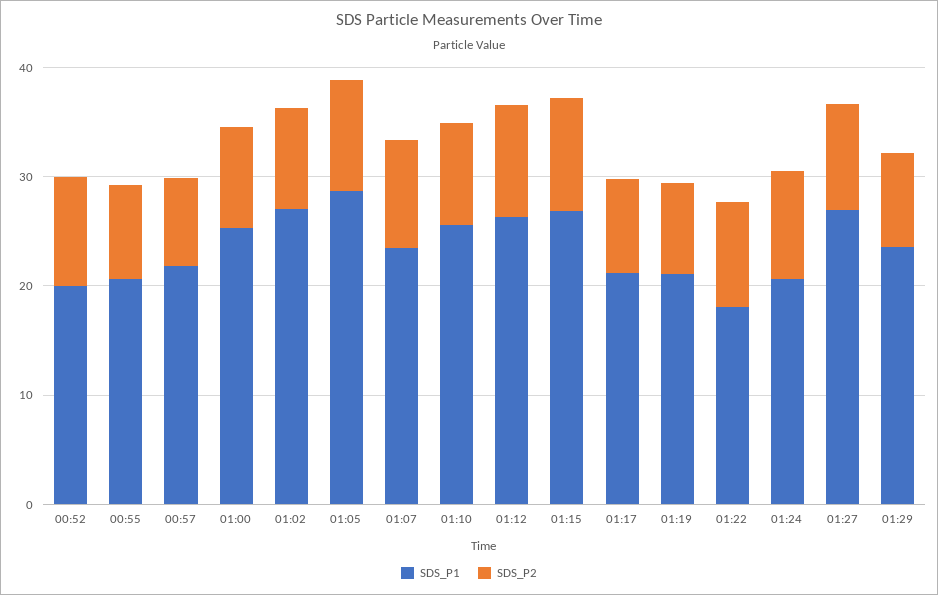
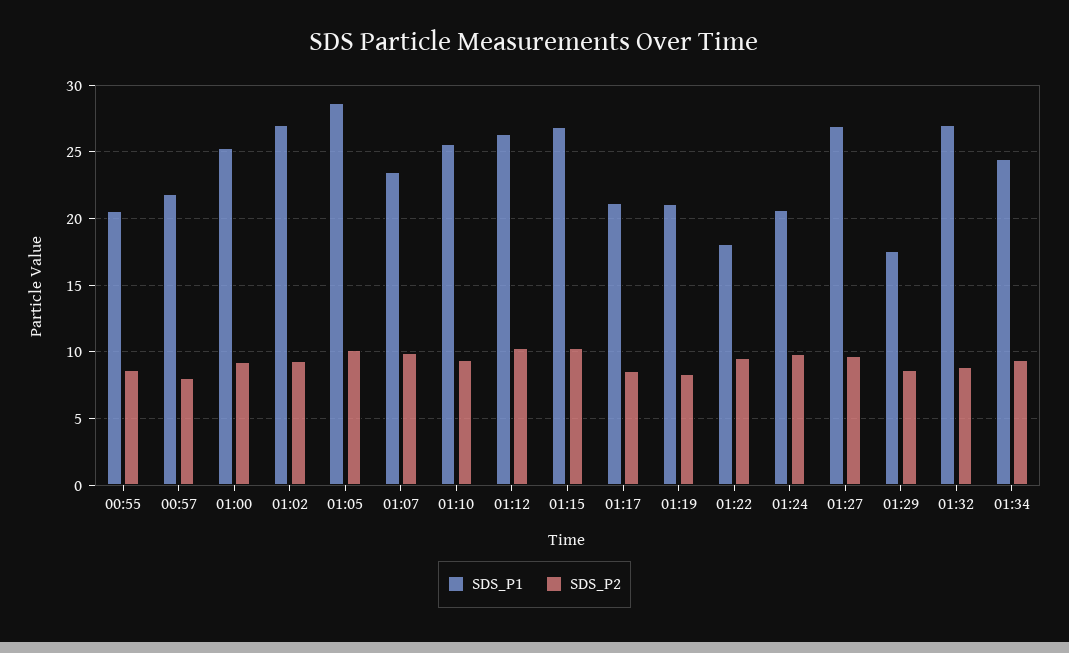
SDS_P1, 00:52: 20 -> none
SDS_P2, 00:52: 10 -> none
SDS_P1, 01:29: 24 -> 17.5
SDS_P1, 01:32: none -> 27
SDS_P2, 01:32: none -> 9
SDS_P1, 01:34: none -> 24.5
SDS_P2, 01:34: none -> 9.5

